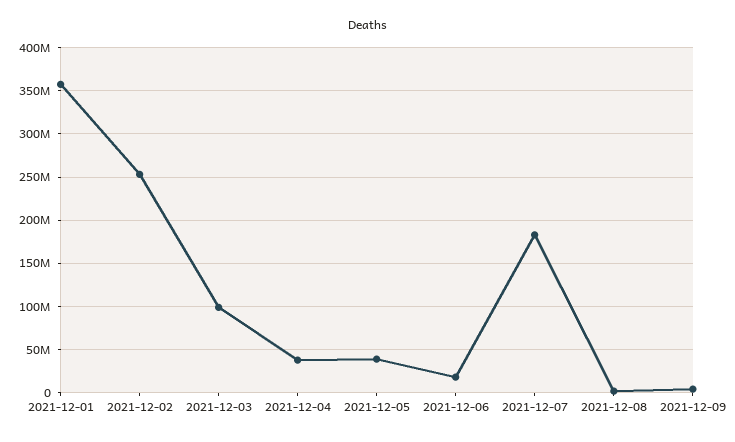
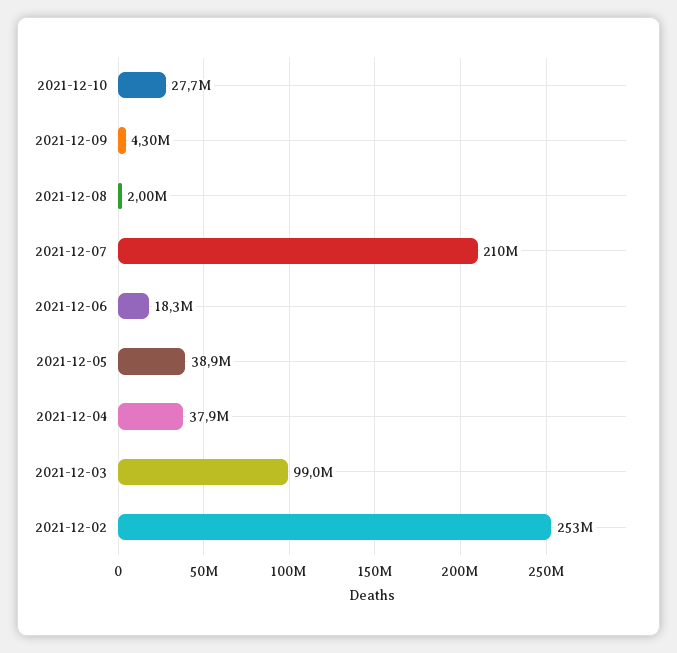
2021-12-01: 360000000 -> none
2021-12-07: 180000000 -> 210000000
2021-12-10: none -> 27700000

